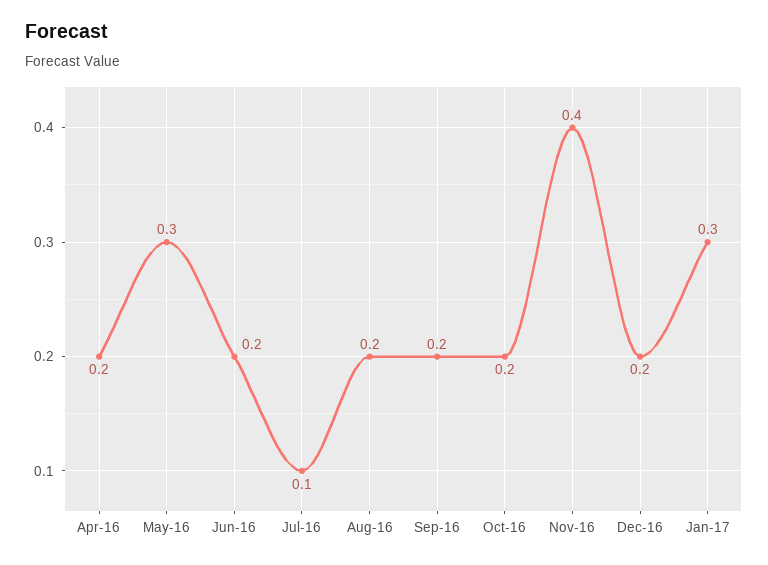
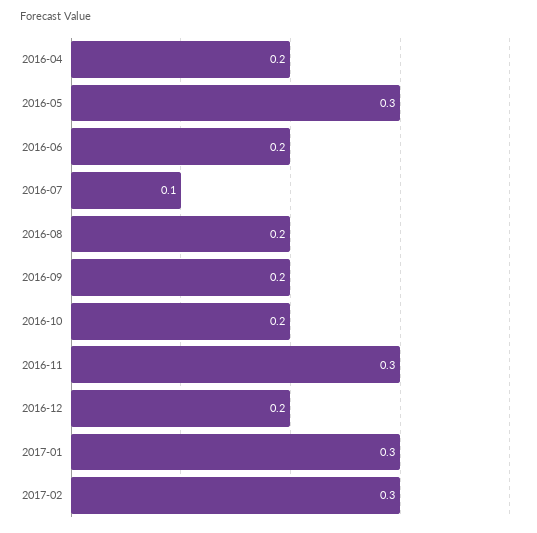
Nov-16: 0.4 -> 0.3
2017-02: none -> 0.3

